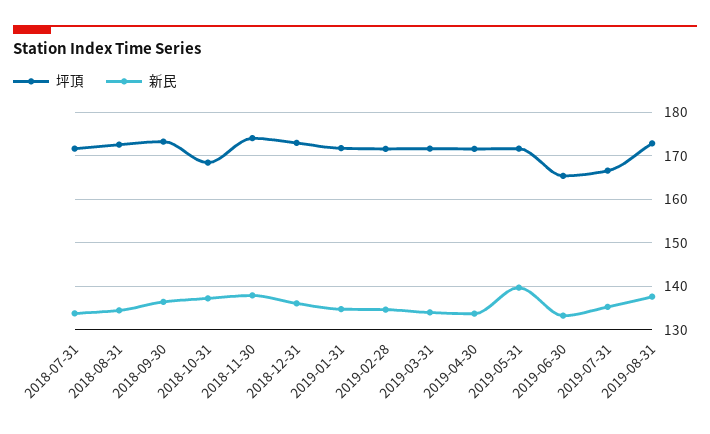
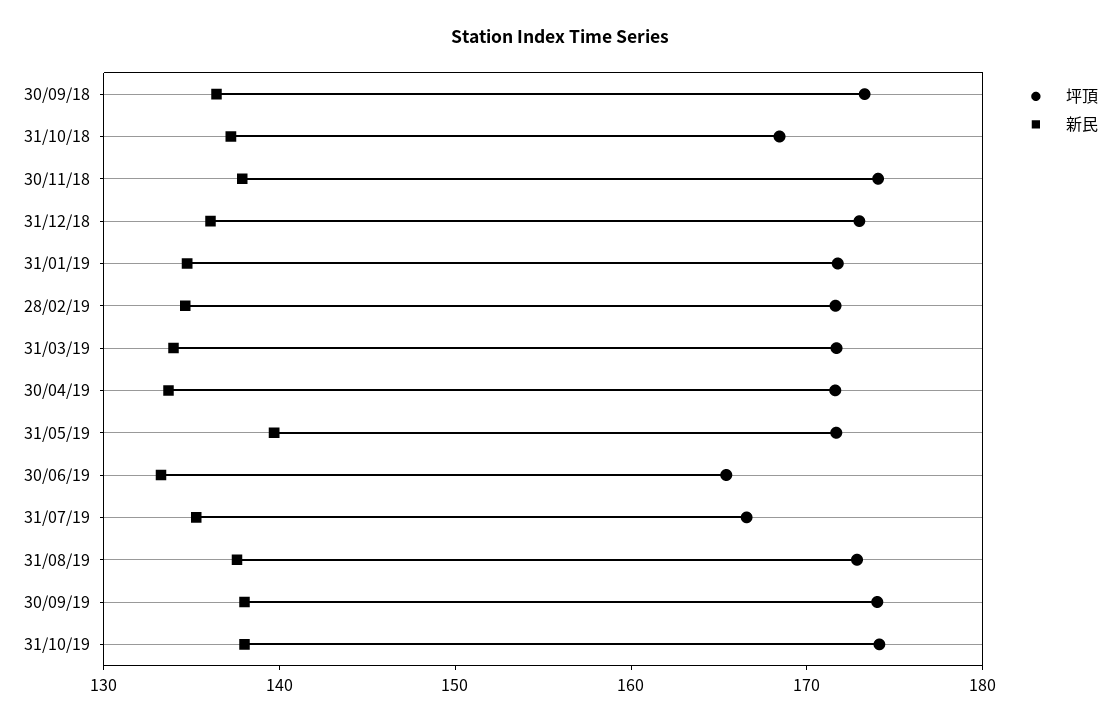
坪頂, 2018-07-31: 172 -> none
新民, 2018-07-31: 134 -> none
坪頂, 2018-08-31: 172 -> none
新民, 2018-08-31: 134 -> none
坪頂, 30/09/19: none -> 174
新民, 30/09/19: none -> 138
坪頂, 31/10/19: none -> 174
新民, 31/10/19: none -> 138

